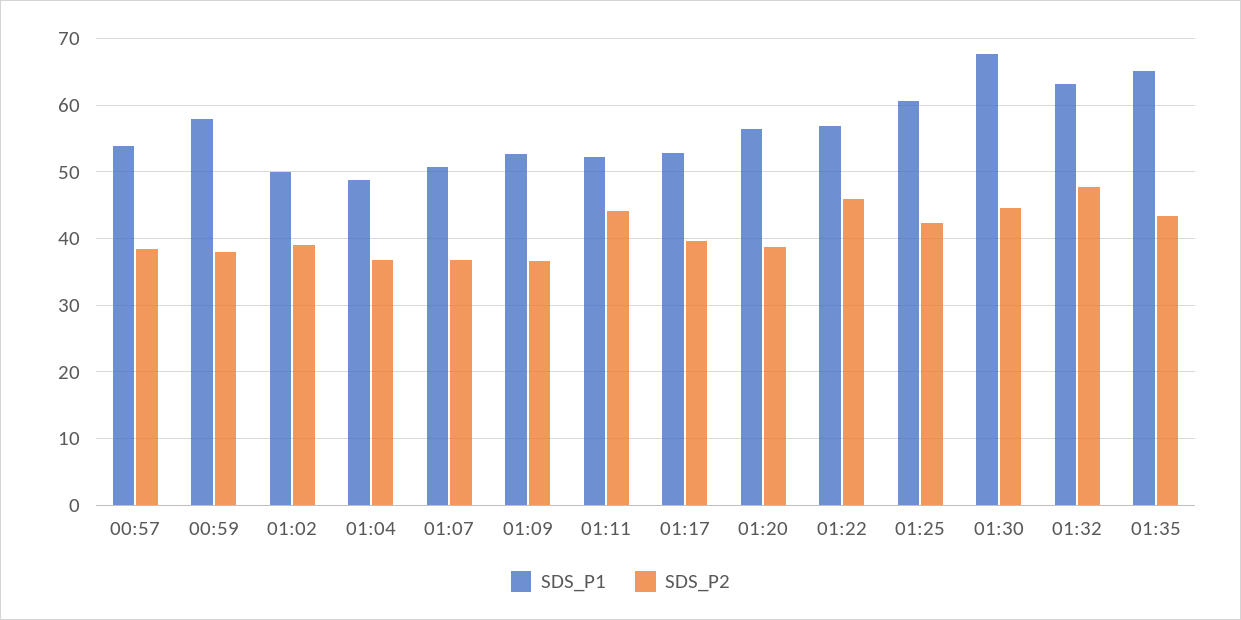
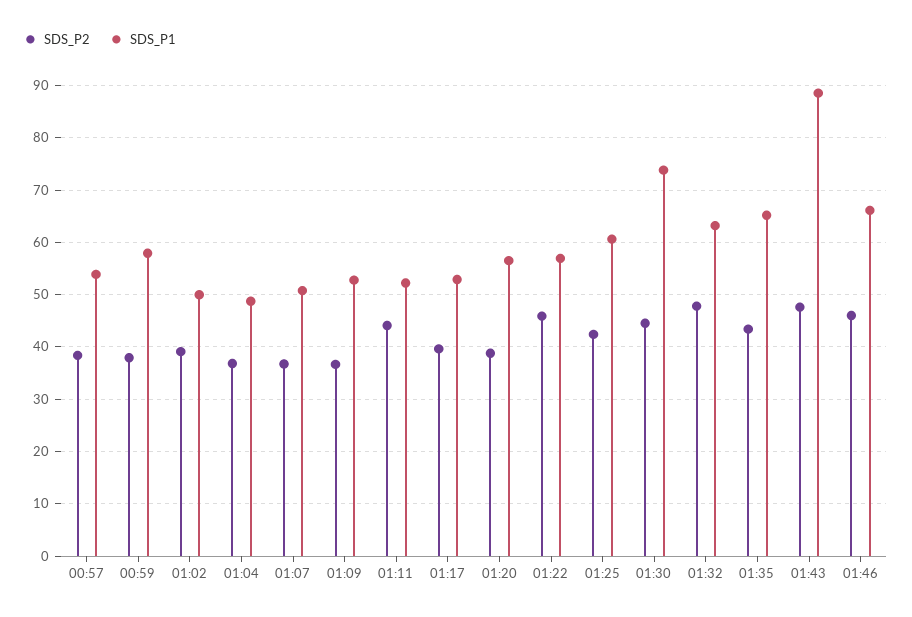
SDS_P1, 01:30: 68 -> 74
SDS_P2, 01:43: none -> 48
SDS_P1, 01:43: none -> 88
SDS_P2, 01:46: none -> 46
SDS_P1, 01:46: none -> 66

